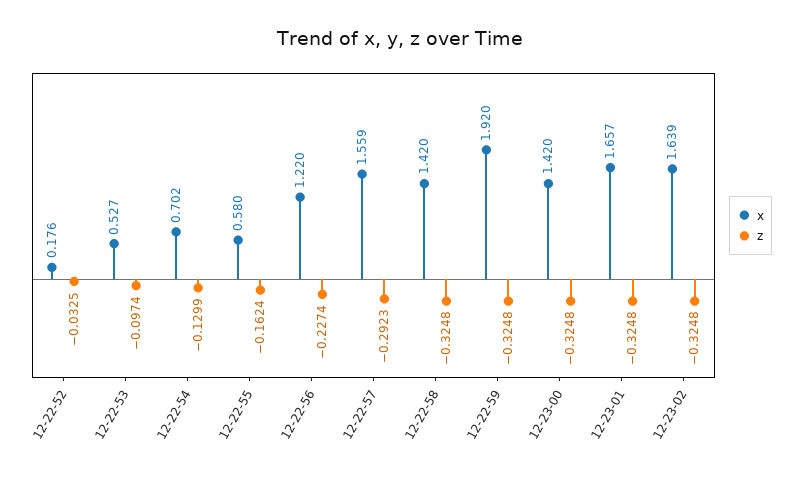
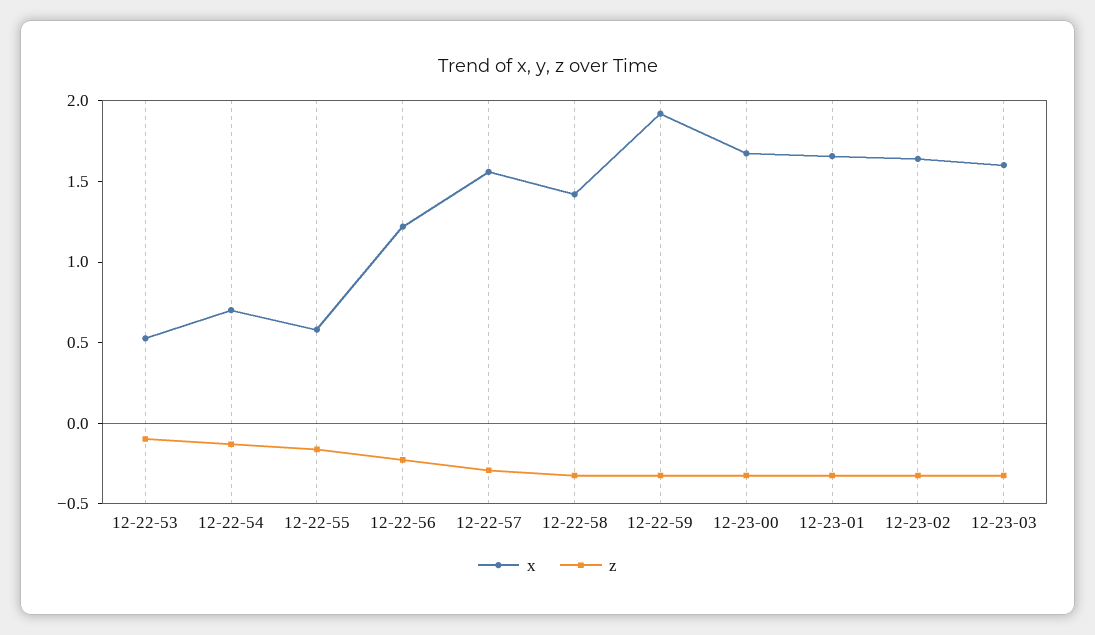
x, 12-22-52: 0.176 -> none
z, 12-22-52: -0.0325 -> none
x, 12-23-00: 1.42 -> 1.7
x, 12-23-03: none -> 1.6
z, 12-23-03: none -> -0.3

